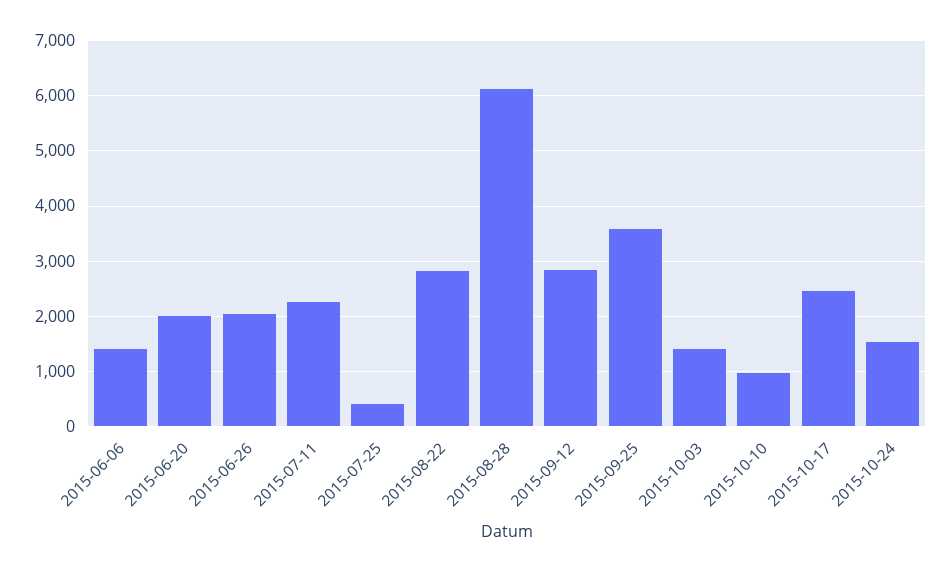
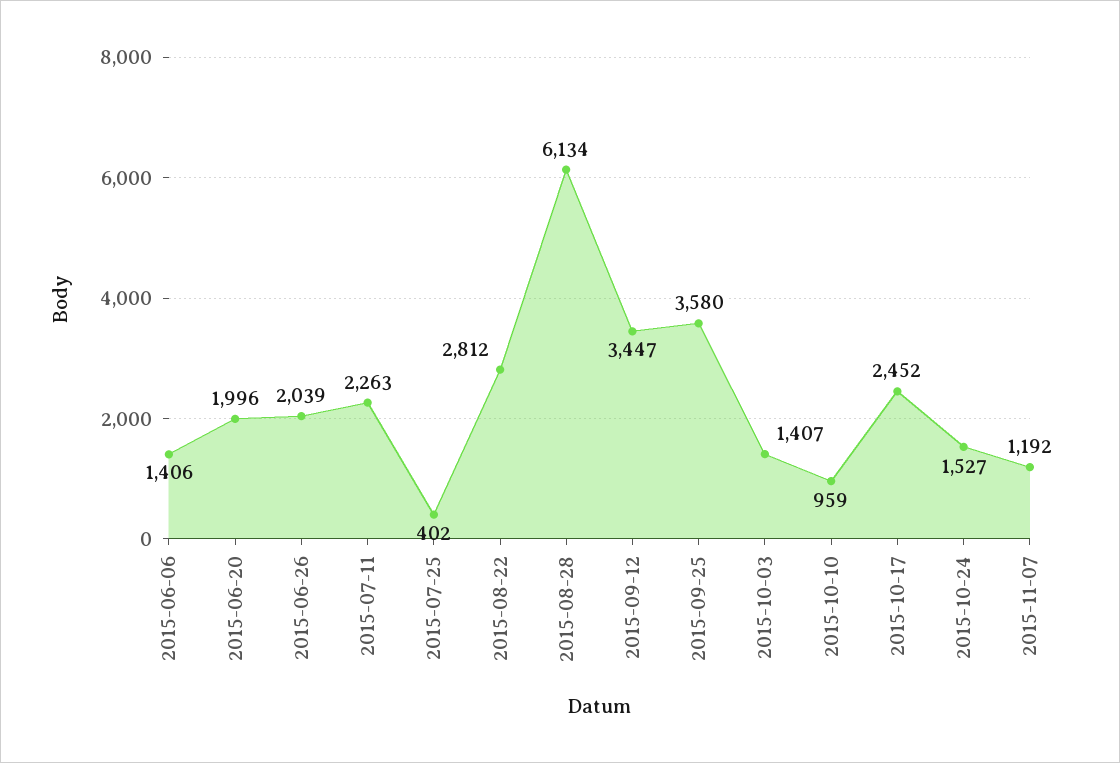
2015-09-12: 2800 -> 3447
2015-11-07: none -> 1192

